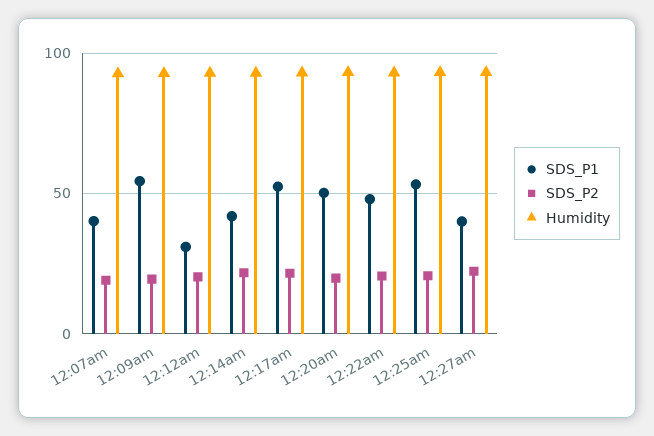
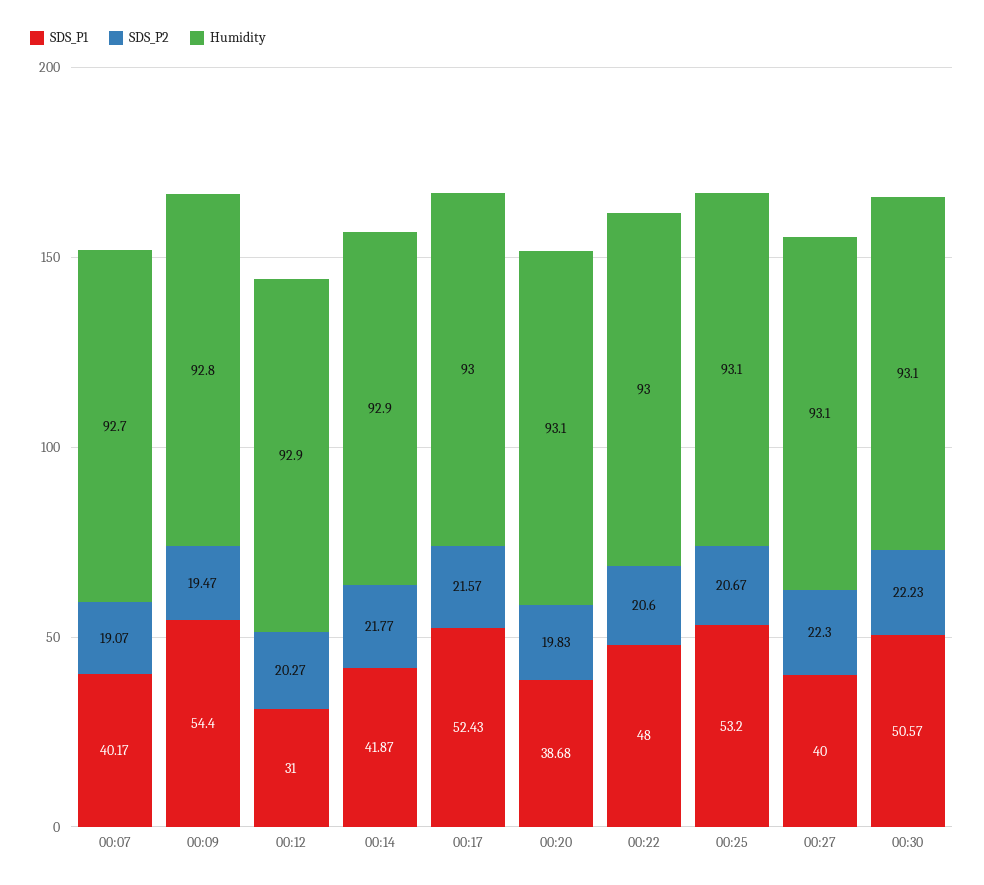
SDS_P1, 12:20am: 50 -> 38.68
SDS_P1, 00:30: none -> 50.57
SDS_P2, 00:30: none -> 22.23
Humidity, 00:30: none -> 93.1

